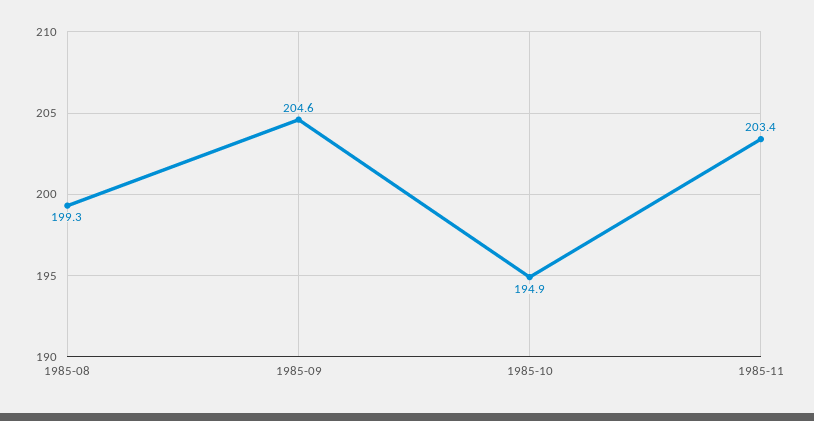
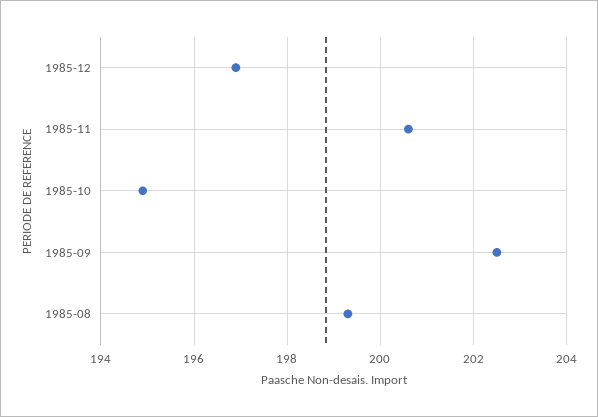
1985-09: 204.6 -> 202.5
1985-11: 203.4 -> 200.5
1985-12: none -> 197

